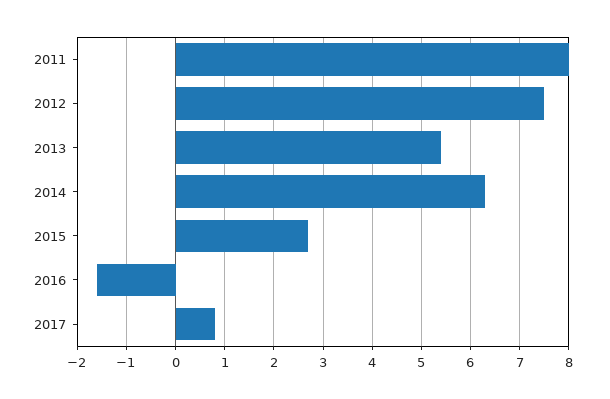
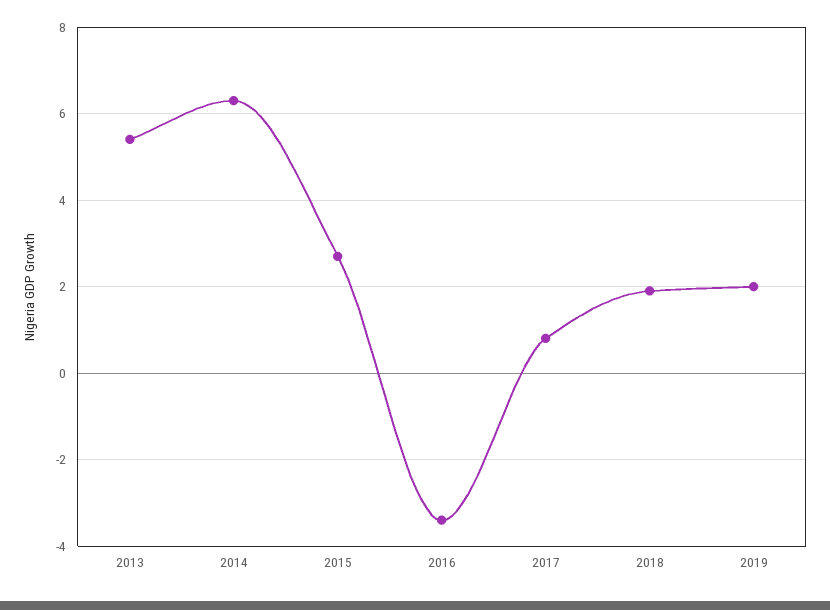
2011: 8 -> none
2012: 7.5 -> none
2016: -1.5 -> -3.5
2018: none -> 2
2019: none -> 2

